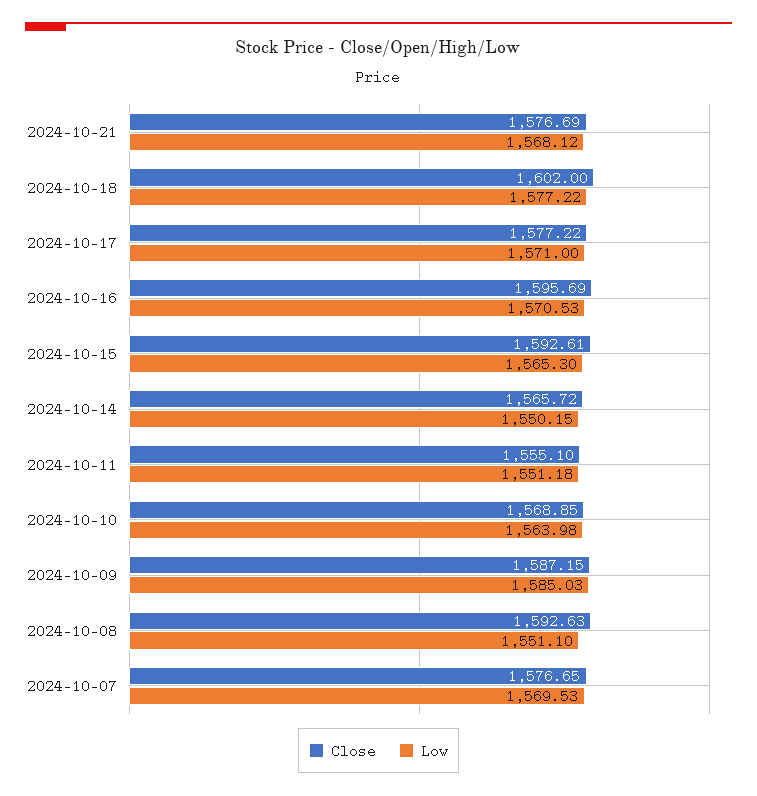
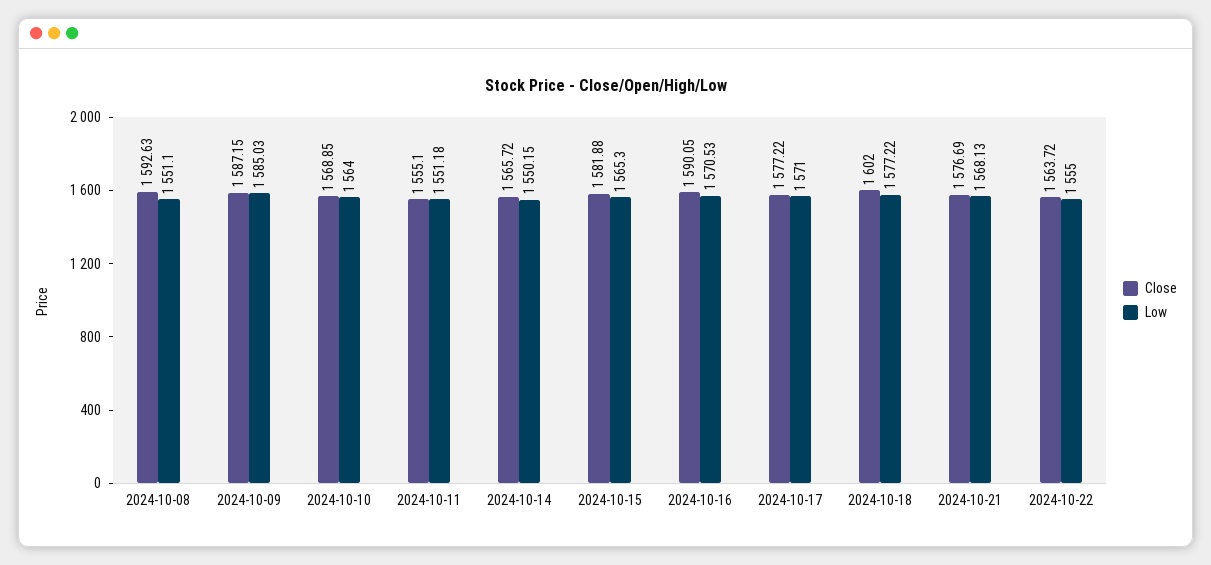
Low, 2024-10-21: 1568.12 -> 1568.13
Close, 2024-10-16: 1595.69 -> 1590.05
Close, 2024-10-15: 1592.61 -> 1581.88
Low, 2024-10-10: 1563.98 -> 1564
Close, 2024-10-07: 1576.65 -> none
Low, 2024-10-07: 1569.53 -> none
Close, 2024-10-22: none -> 1563.72
Low, 2024-10-22: none -> 1555

